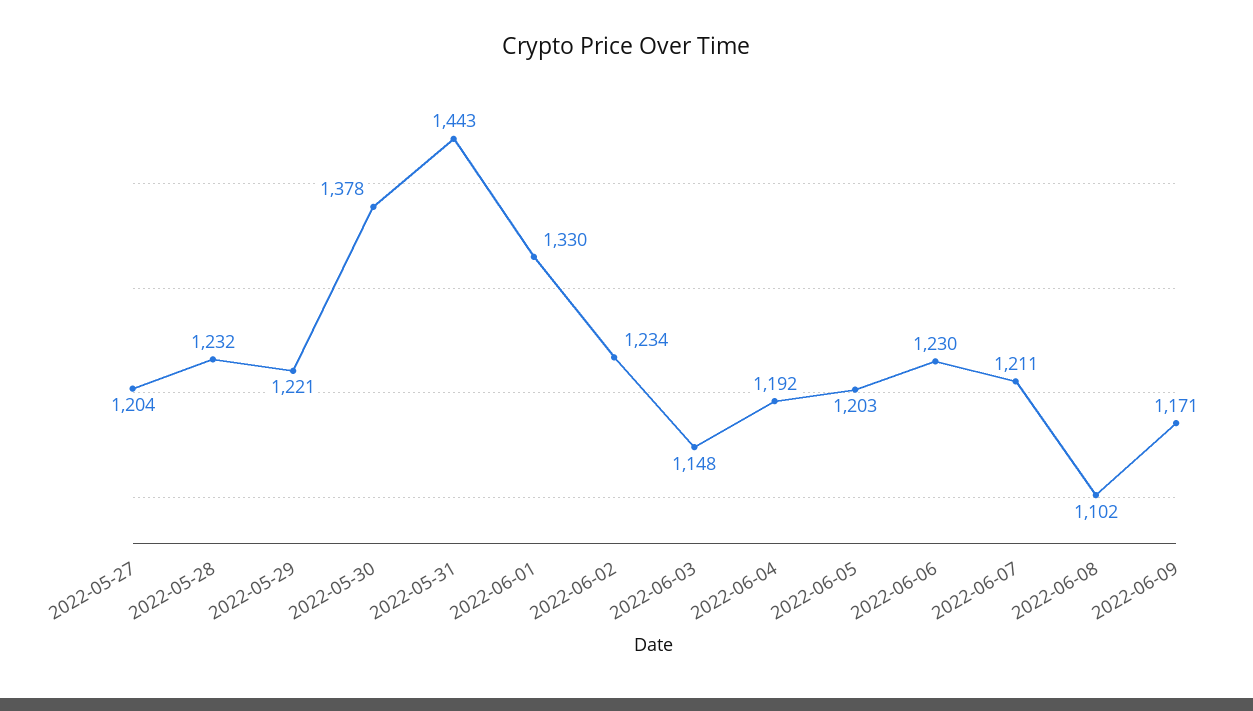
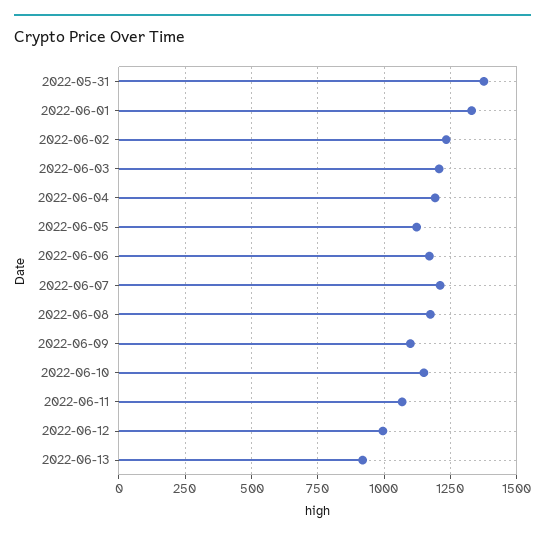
2022-05-27: 1204 -> none
2022-05-28: 1232 -> none
2022-05-29: 1221 -> none
2022-05-30: 1378 -> none
2022-05-31: 1443 -> 1375
2022-06-03: 1148 -> 1200
2022-06-05: 1203 -> 1125
2022-06-06: 1230 -> 1175
2022-06-08: 1102 -> 1175
2022-06-09: 1171 -> 1100
2022-06-10: none -> 1150
2022-06-11: none -> 1075
2022-06-12: none -> 1000
2022-06-13: none -> 925

